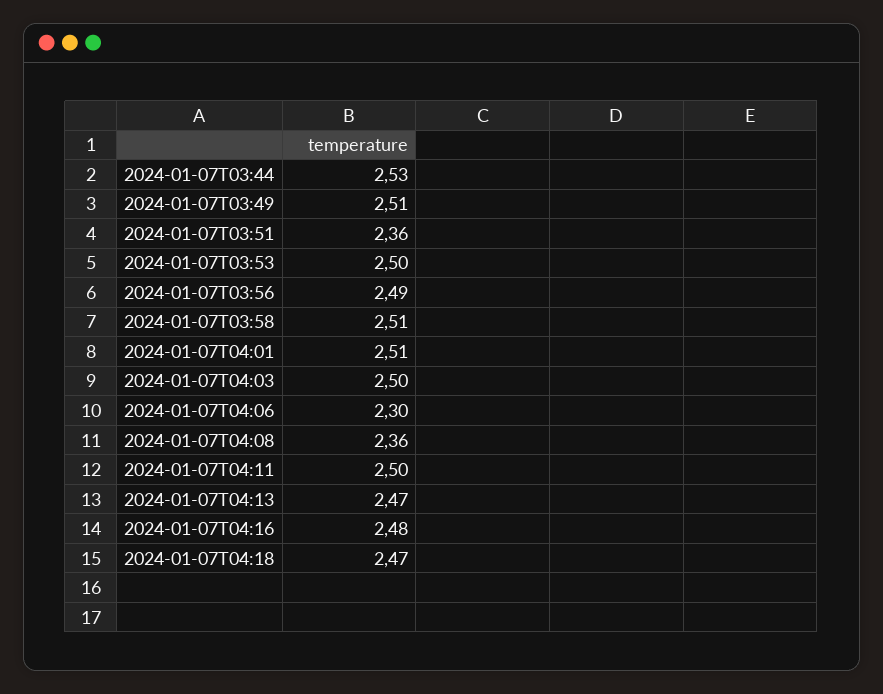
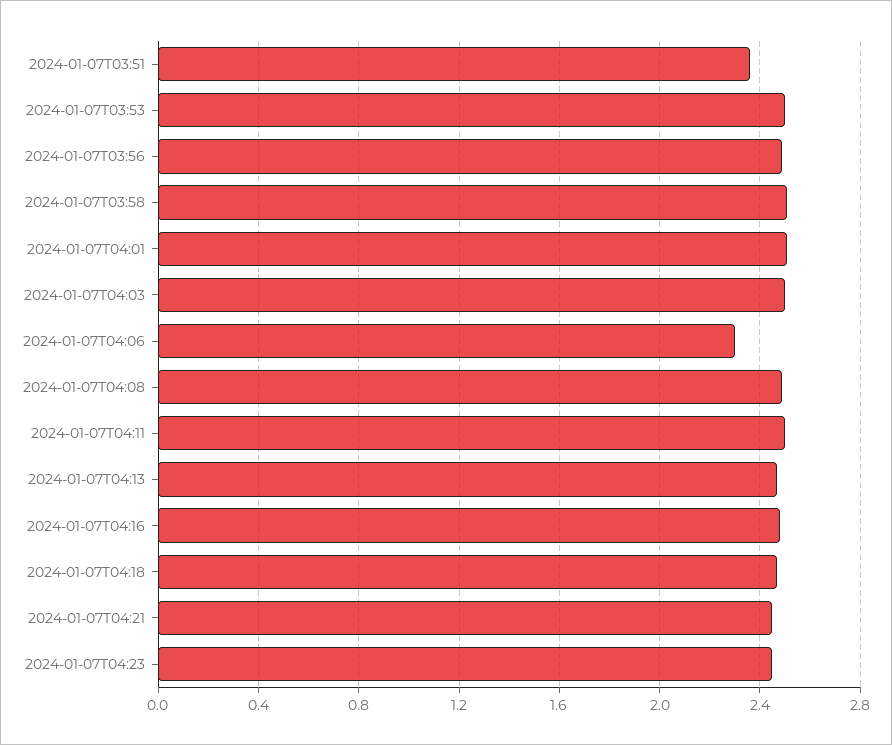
2024-01-07T03:44: 2.53 -> none
2024-01-07T03:49: 2.51 -> none
2024-01-07T04:08: 2.36 -> 2.5
2024-01-07T04:21: none -> 2.45
2024-01-07T04:23: none -> 2.45

